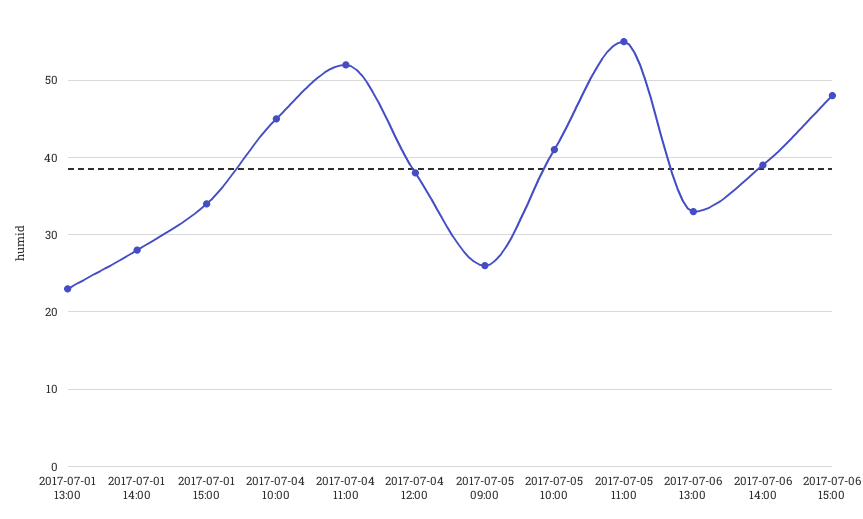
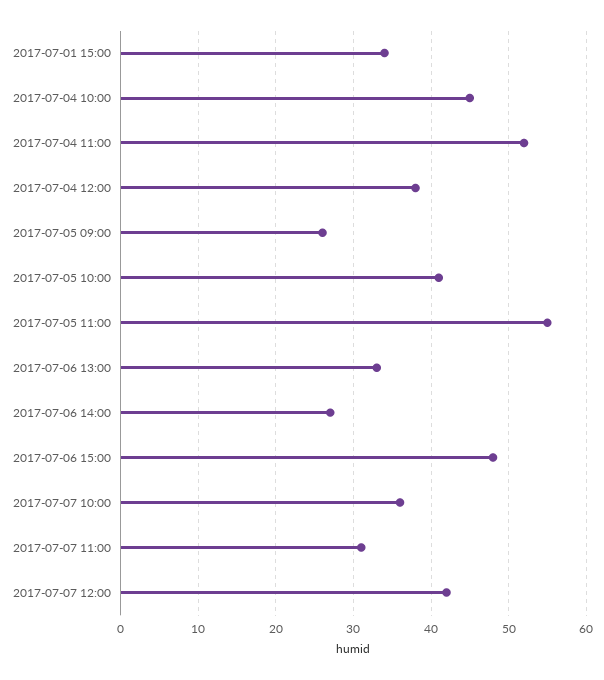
2017-07-01 13:00: 23 -> none
2017-07-01 14:00: 28 -> none
2017-07-06 14:00: 39 -> 27
2017-07-07 10:00: none -> 36
2017-07-07 11:00: none -> 31
2017-07-07 12:00: none -> 42

